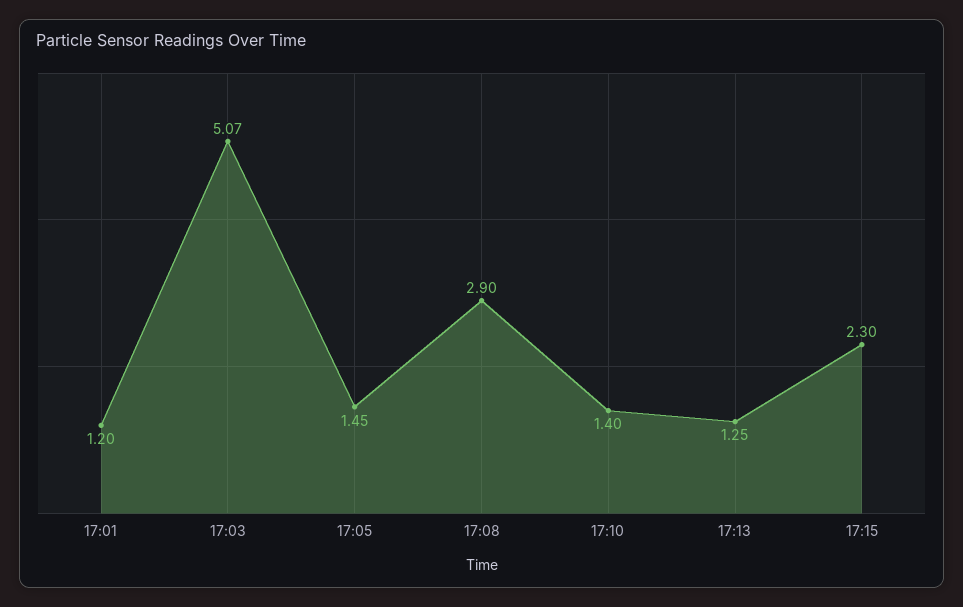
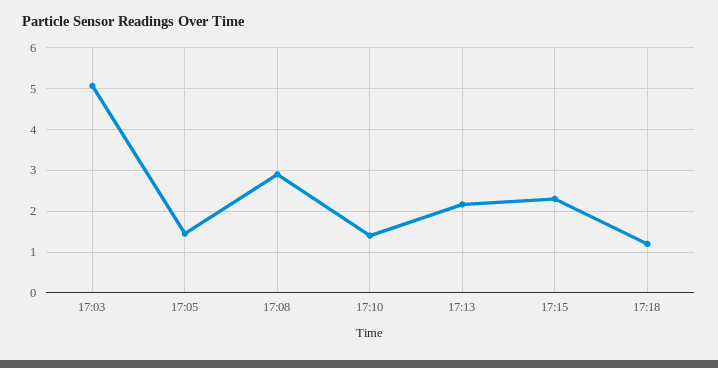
17:01: 1.2 -> none
17:13: 1.25 -> 2.2
17:18: none -> 1.2

